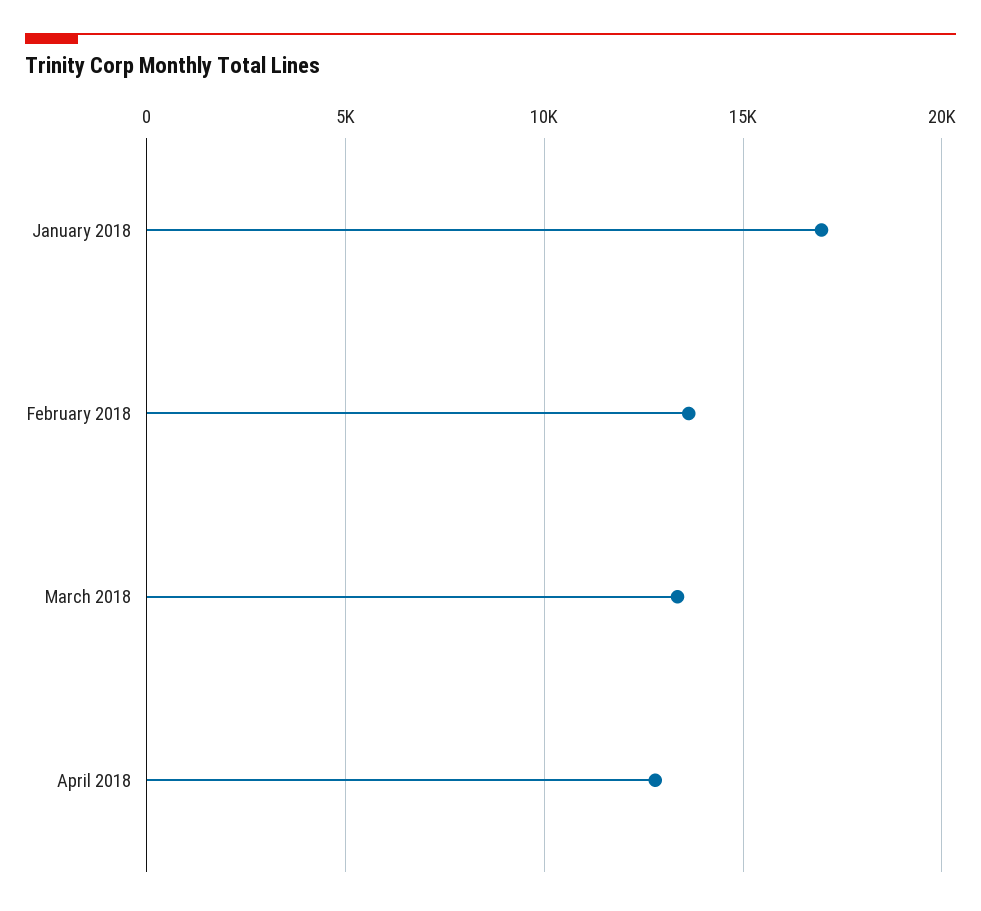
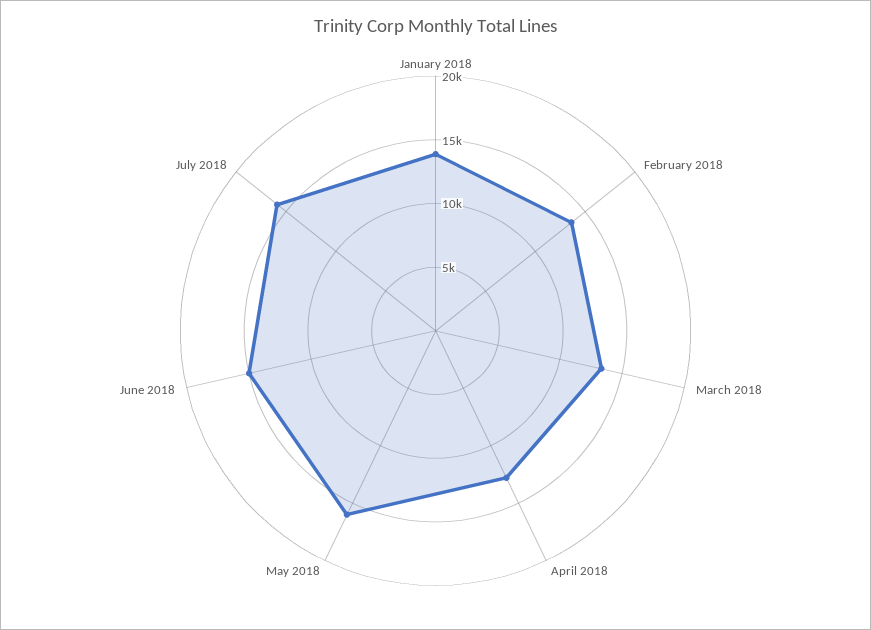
January 2018: 17000 -> 14000
May 2018: none -> 16000
June 2018: none -> 15000
July 2018: none -> 16000

